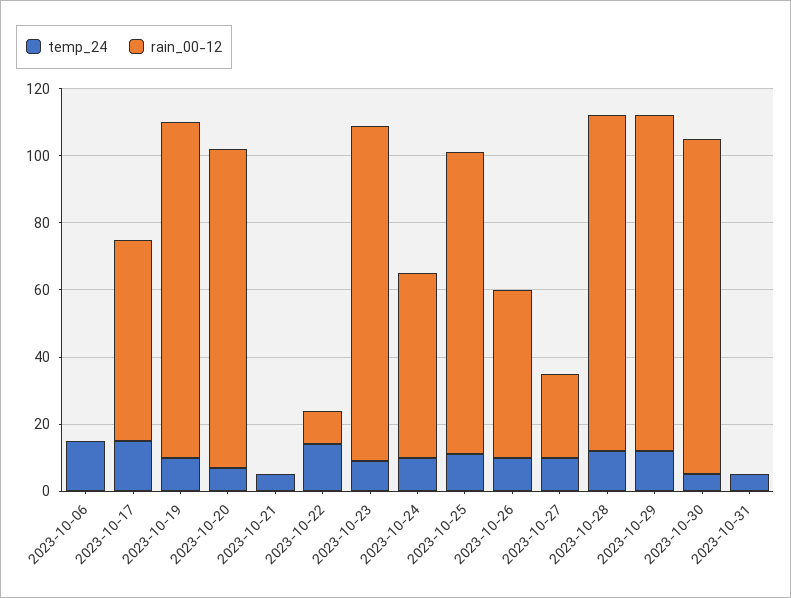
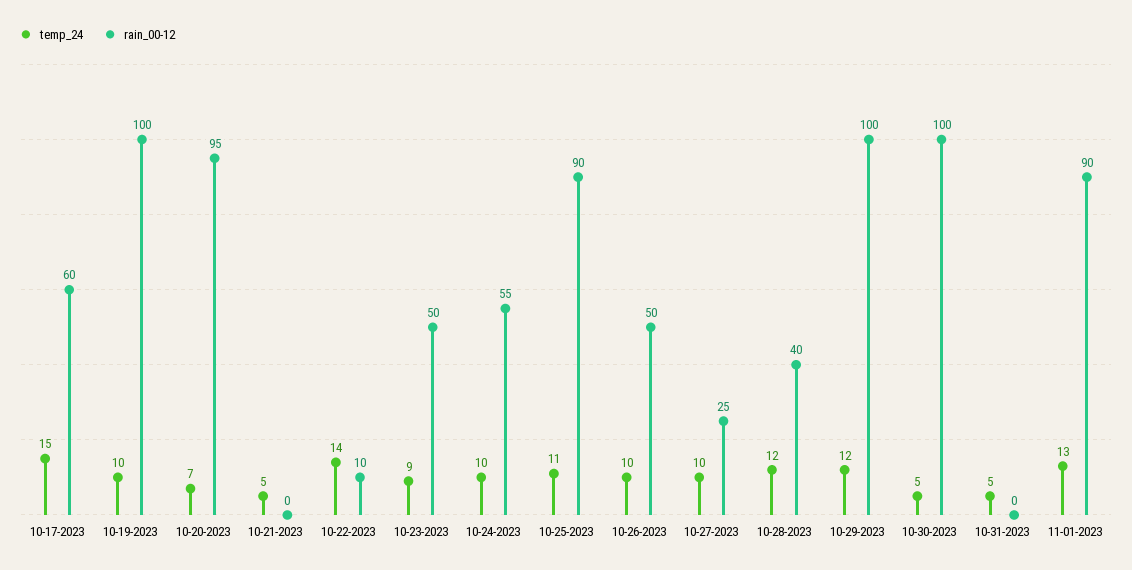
temp_24, 2023-10-06: 15 -> none
rain_00-12, 2023-10-06: 0 -> none
rain_00-12, 2023-10-23: 100 -> 50
rain_00-12, 2023-10-28: 100 -> 40
temp_24, 11-01-2023: none -> 13
rain_00-12, 11-01-2023: none -> 90

